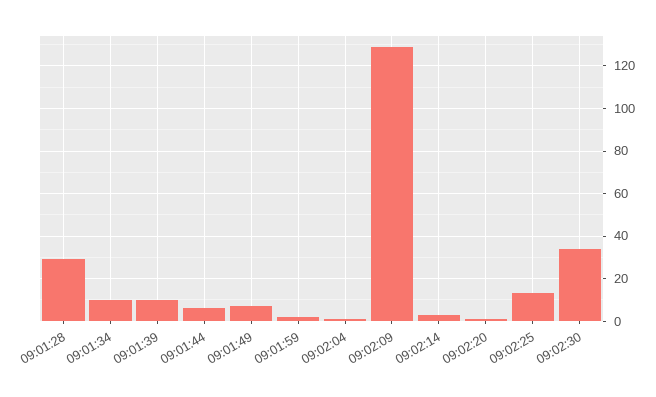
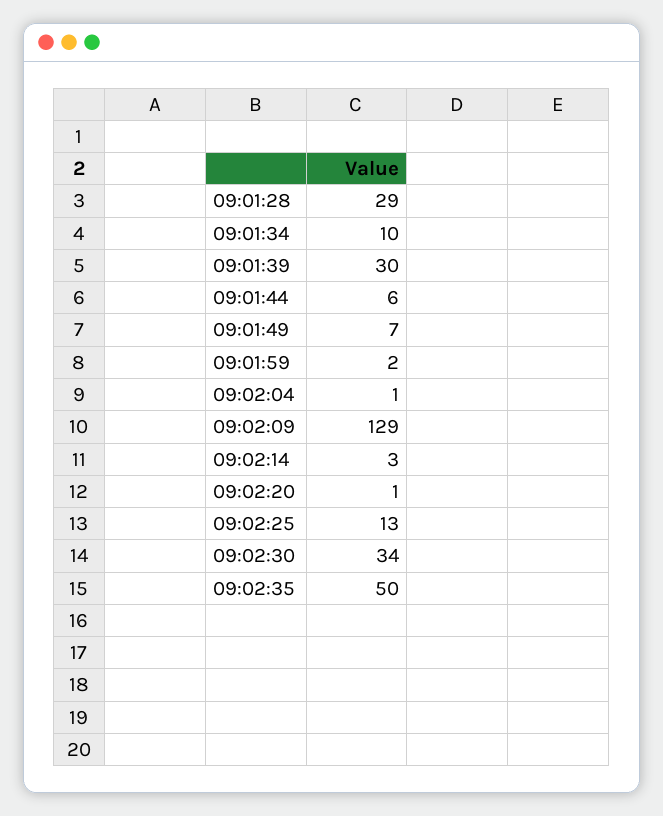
09:01:39: 10 -> 30
09:02:35: none -> 50

